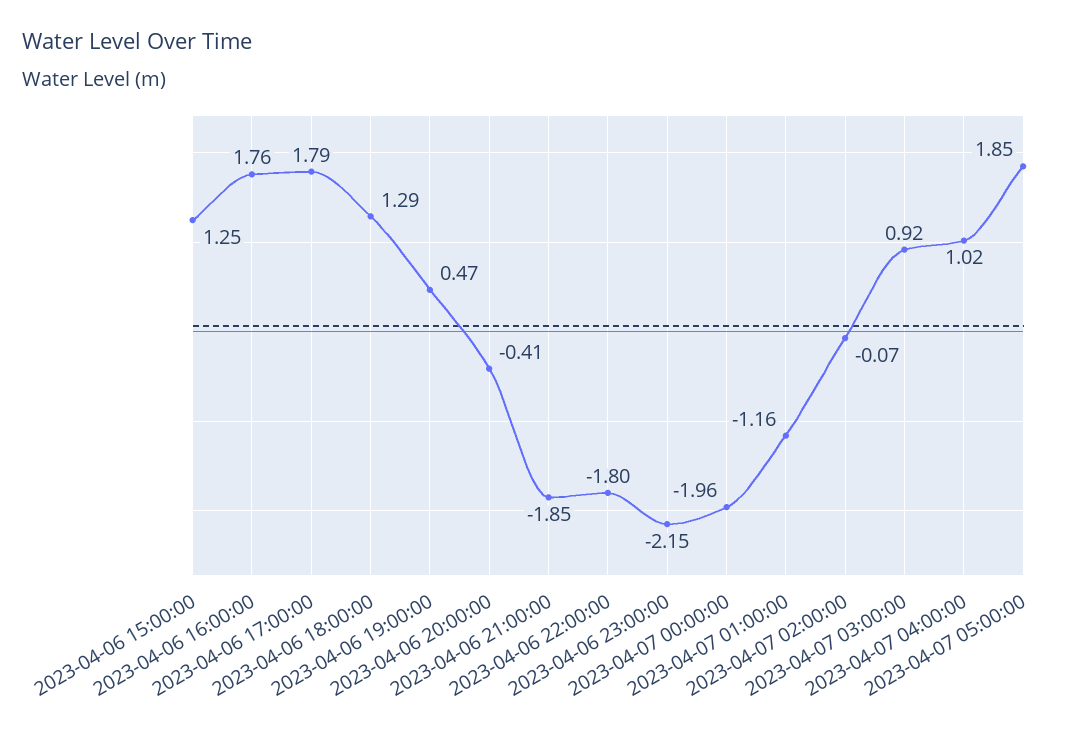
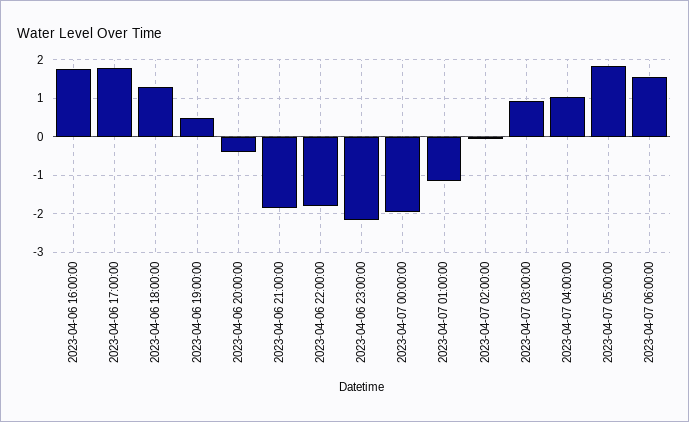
2023-04-06 15:00:00: 1.25 -> none
2023-04-07 06:00:00: none -> 1.6

